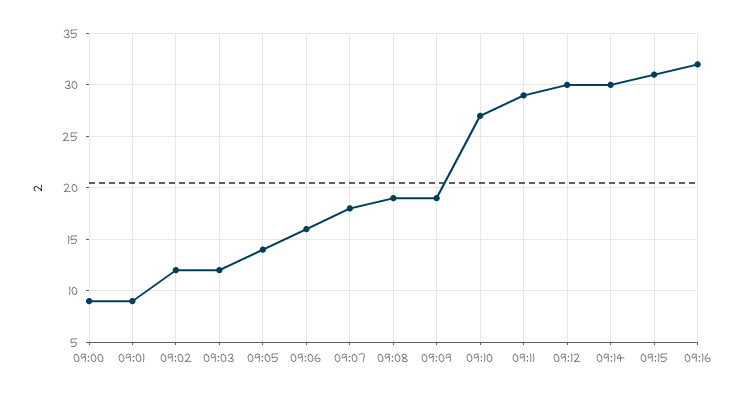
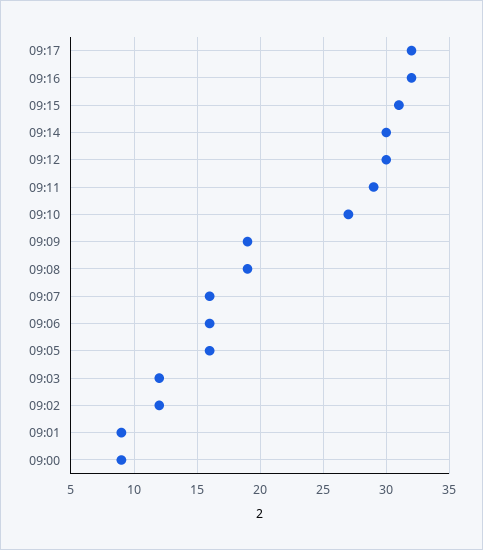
09:05: 14 -> 16
09:07: 18 -> 16
09:17: none -> 32

